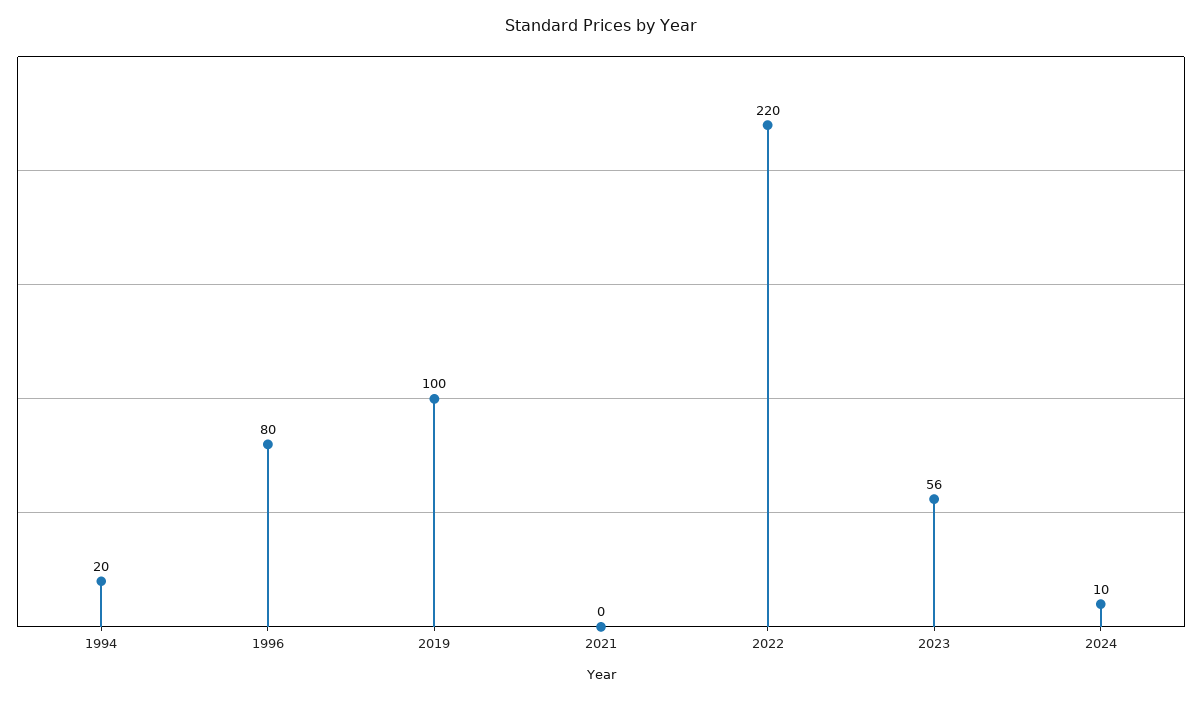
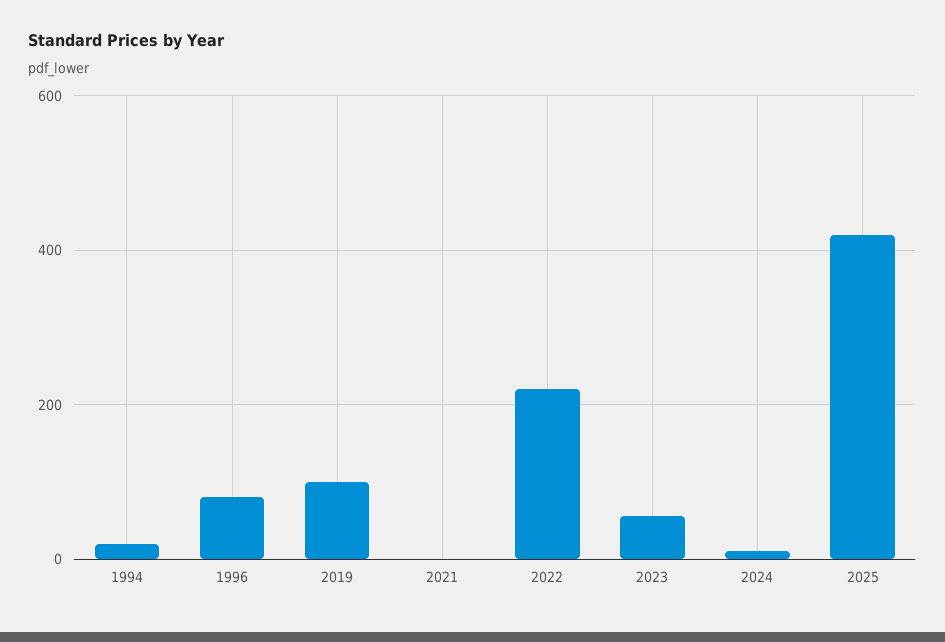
2025: none -> 420

